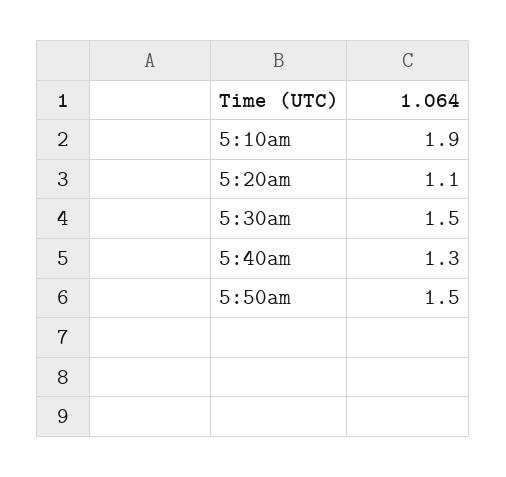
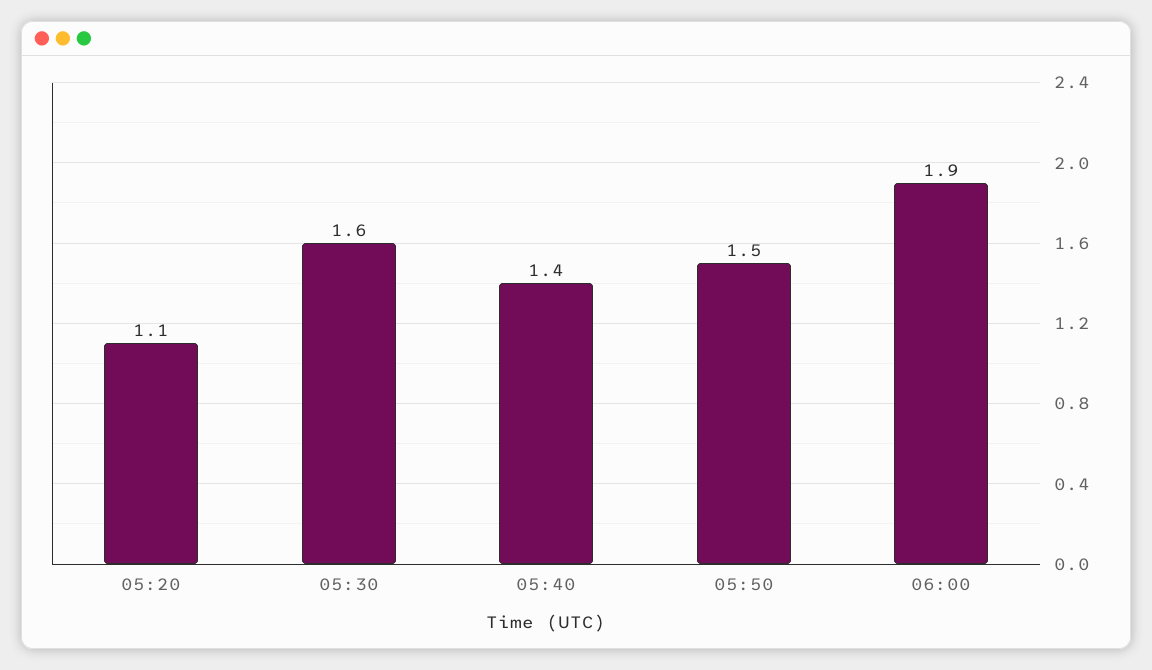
5:10am: 1.9 -> none
5:30am: 1.5 -> 1.6
5:40am: 1.3 -> 1.4
06:00: none -> 1.9

